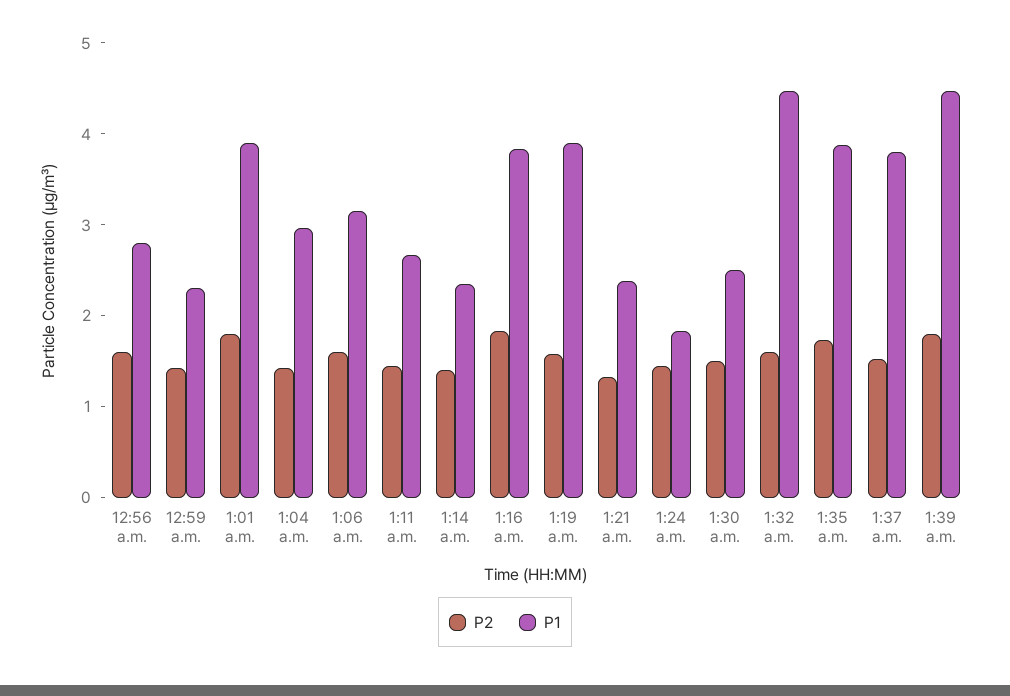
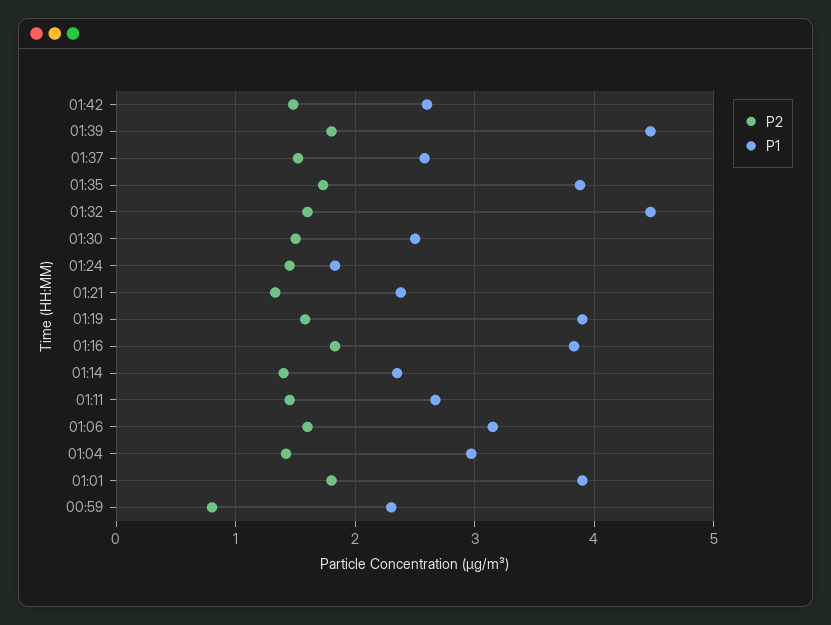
P2, 12:56 a.m.: 1.6 -> none
P1, 12:56 a.m.: 2.8 -> none
P2, 12:59 a.m.: 1.4 -> 0.8
P1, 1:37 a.m.: 3.8 -> 2.6
P2, 01:42: none -> 1.5
P1, 01:42: none -> 2.6

